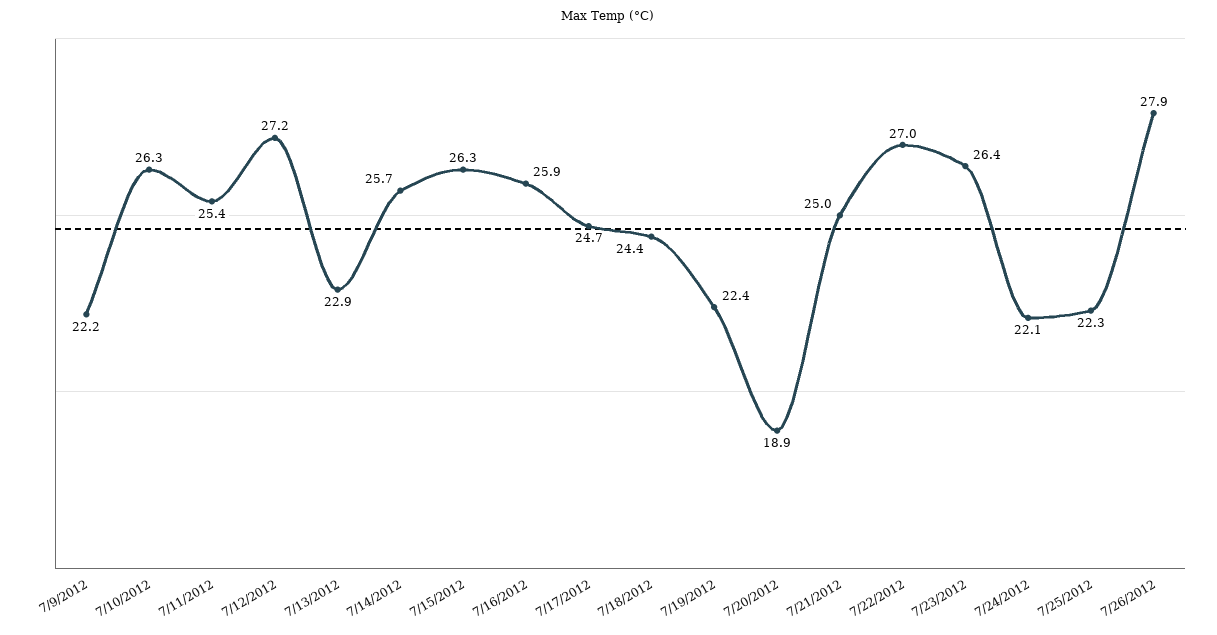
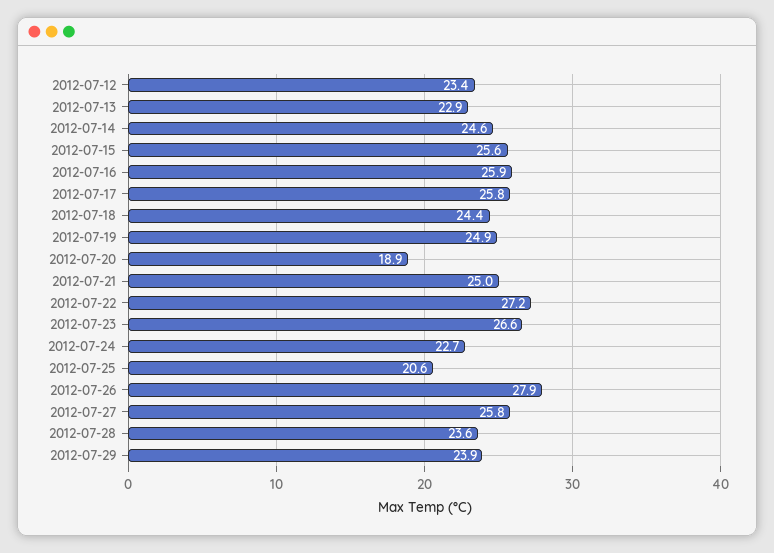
7/9/2012: 22.2 -> none
7/10/2012: 26.3 -> none
7/11/2012: 25.4 -> none
7/12/2012: 27.2 -> 23.4
7/14/2012: 25.7 -> 24.6
7/15/2012: 26.3 -> 25.6
7/17/2012: 24.7 -> 25.8
7/19/2012: 22.4 -> 24.9
7/22/2012: 27 -> 27.2
7/23/2012: 26.4 -> 26.6
7/24/2012: 22.1 -> 22.7
7/25/2012: 22.3 -> 20.6
2012-07-27: none -> 25.8
2012-07-28: none -> 23.6
2012-07-29: none -> 23.9

